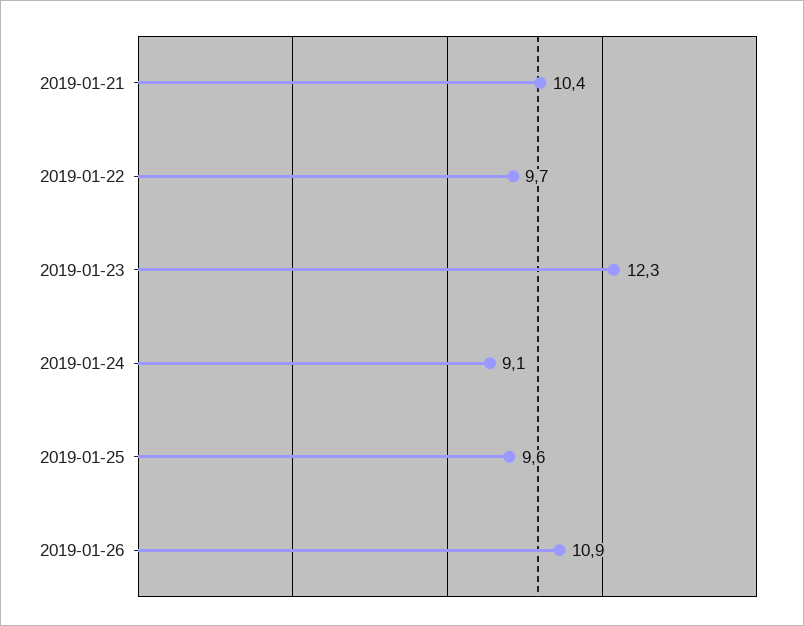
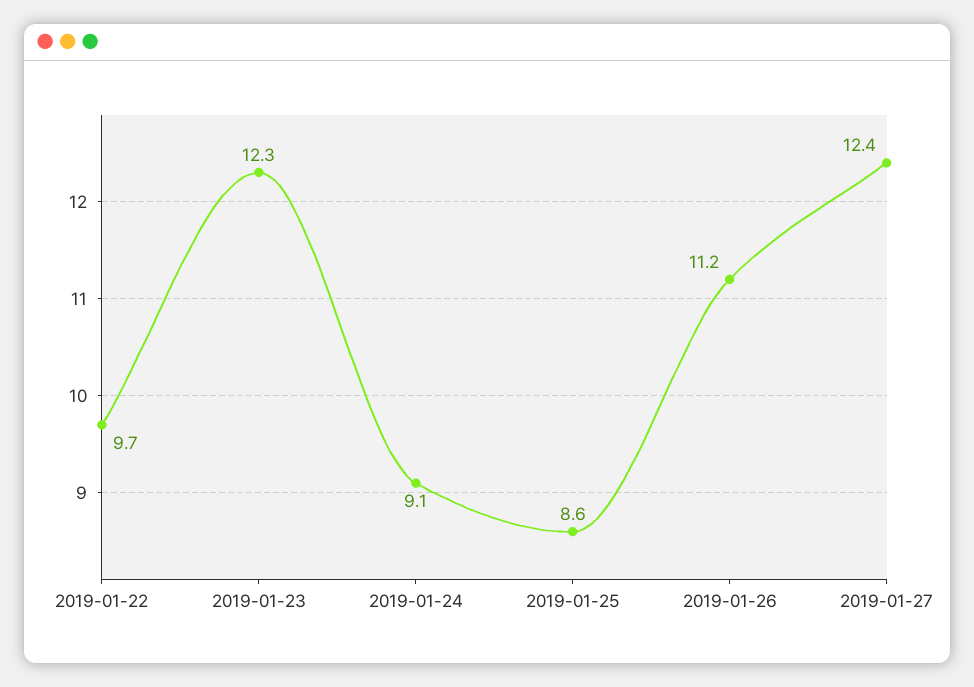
2019-01-21: 10.4 -> none
2019-01-25: 9.6 -> 8.6
2019-01-26: 10.9 -> 11.2
2019-01-27: none -> 12.4

